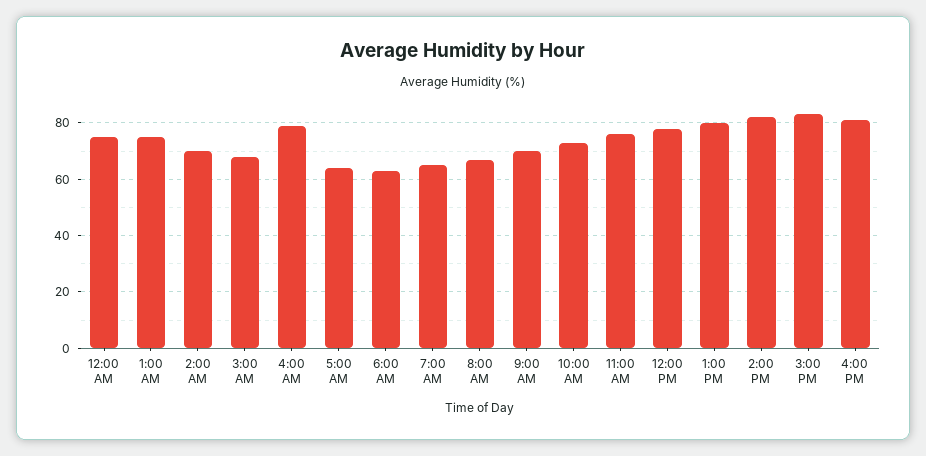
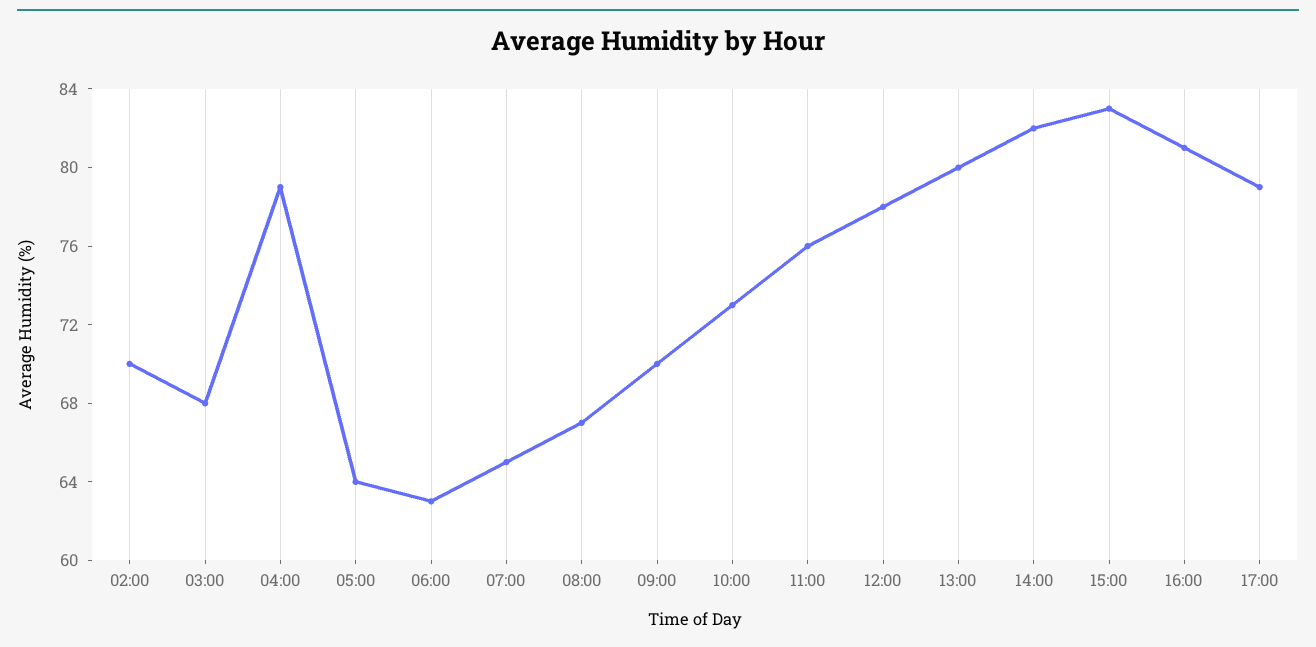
12:00 AM: 75 -> none
1:00 AM: 75 -> none
17:00: none -> 79

